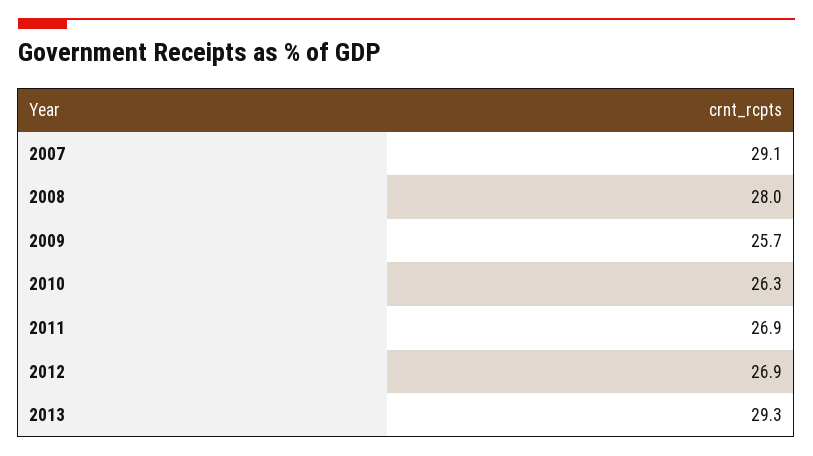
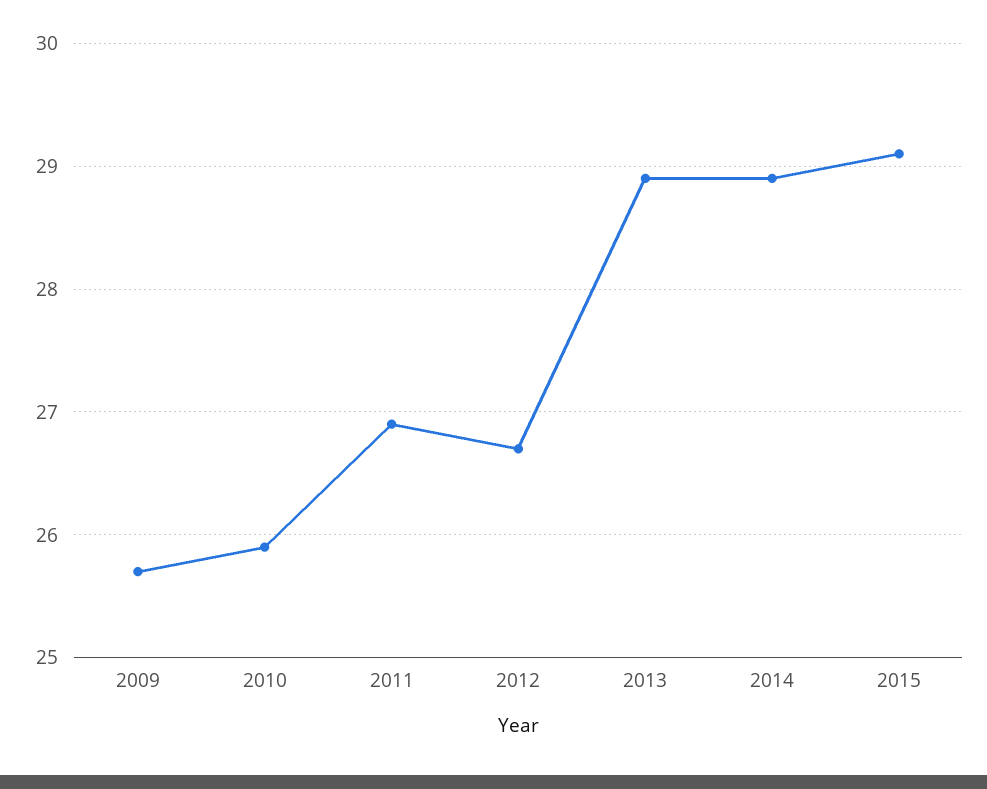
2007: 29.1 -> none
2008: 28 -> none
2010: 26.3 -> 25.9
2012: 26.9 -> 26.7
2013: 29.3 -> 28.9
2014: none -> 28.9
2015: none -> 29.1

